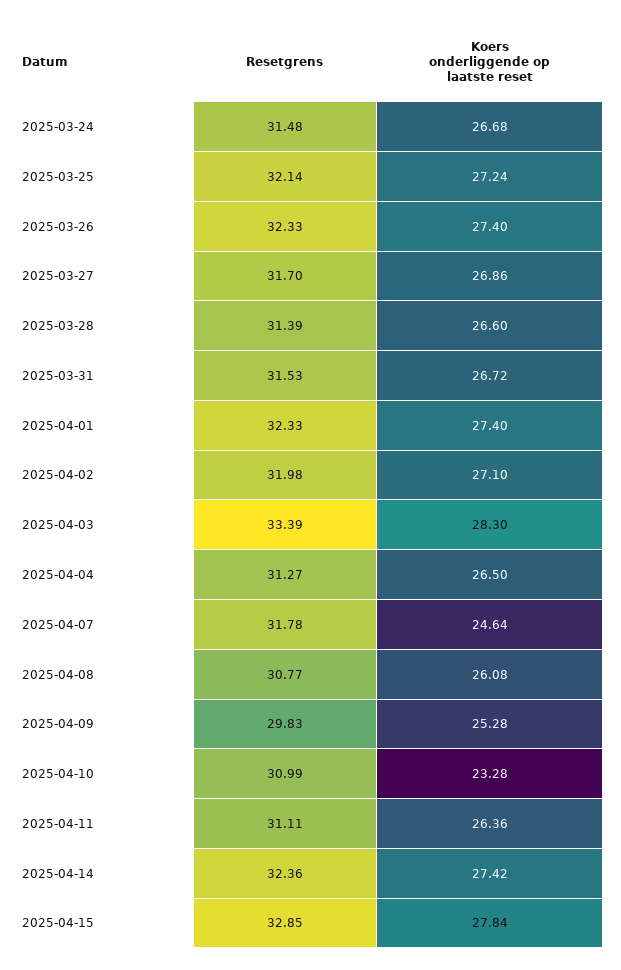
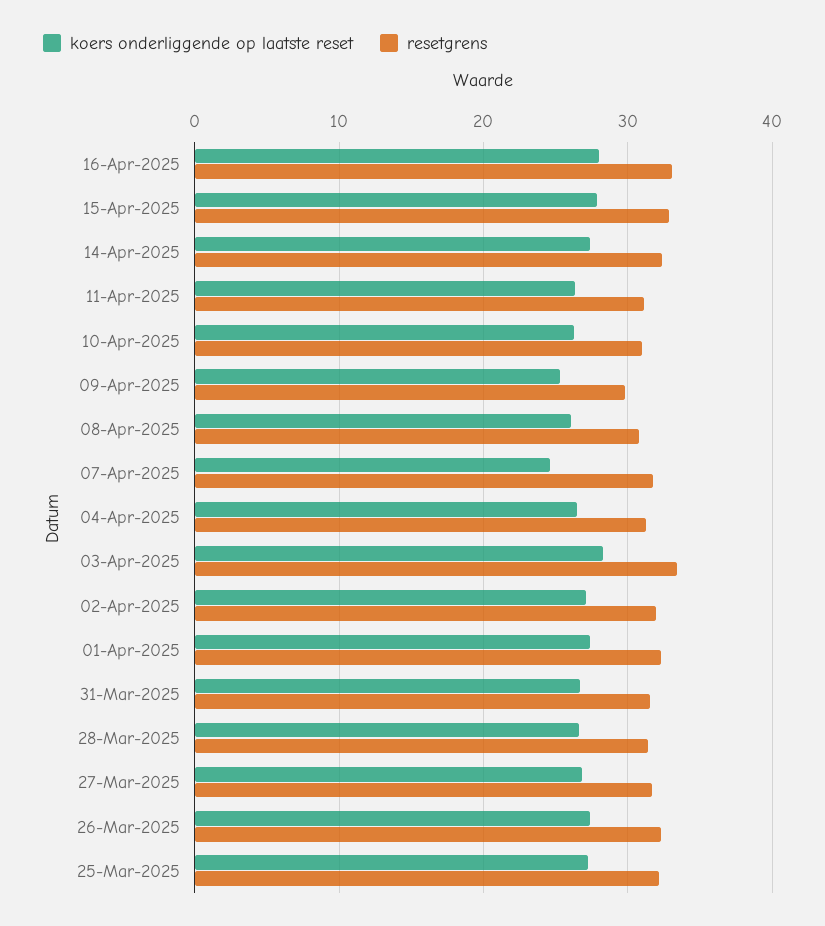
Resetgrens, 2025-03-24: 31.48 -> none
Koers onderliggende op laatste reset, 2025-03-24: 26.68 -> none
Koers onderliggende op laatste reset, 2025-04-10: 23.28 -> 26
Koers onderliggende op laatste reset, 16-Apr-2025: none -> 28
Resetgrens, 16-Apr-2025: none -> 33

